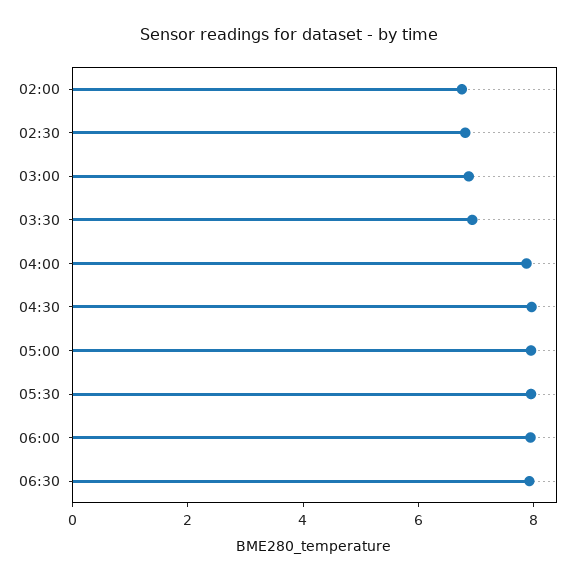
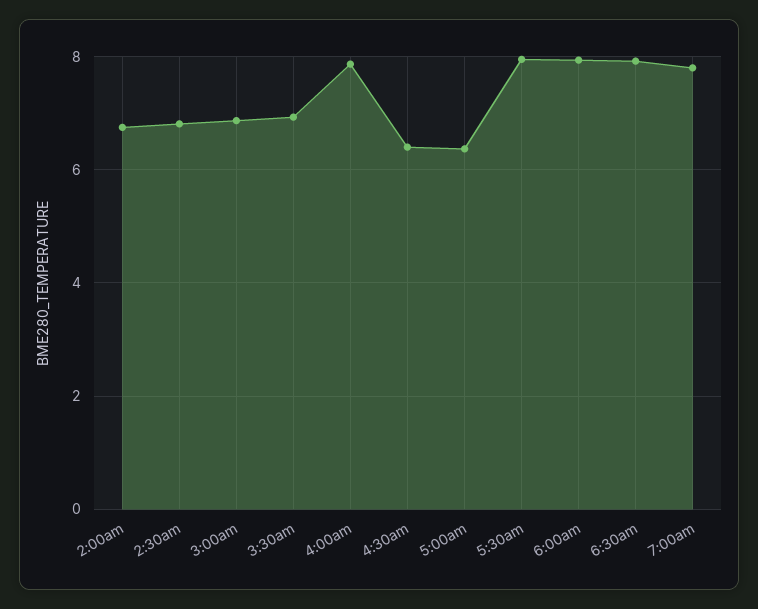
04:30: 8 -> 6.4
05:00: 8 -> 6.4
7:00am: none -> 7.8

